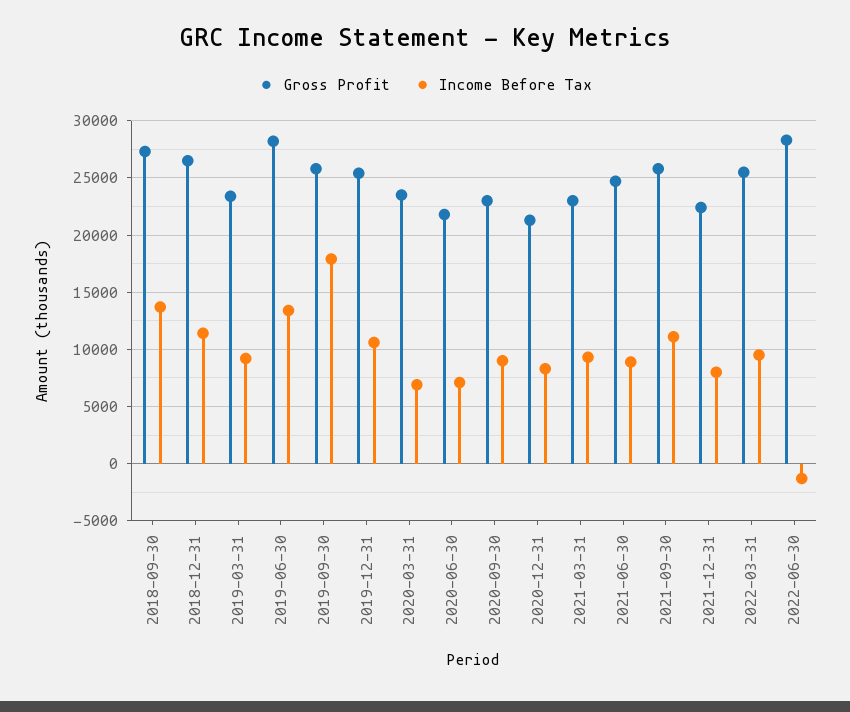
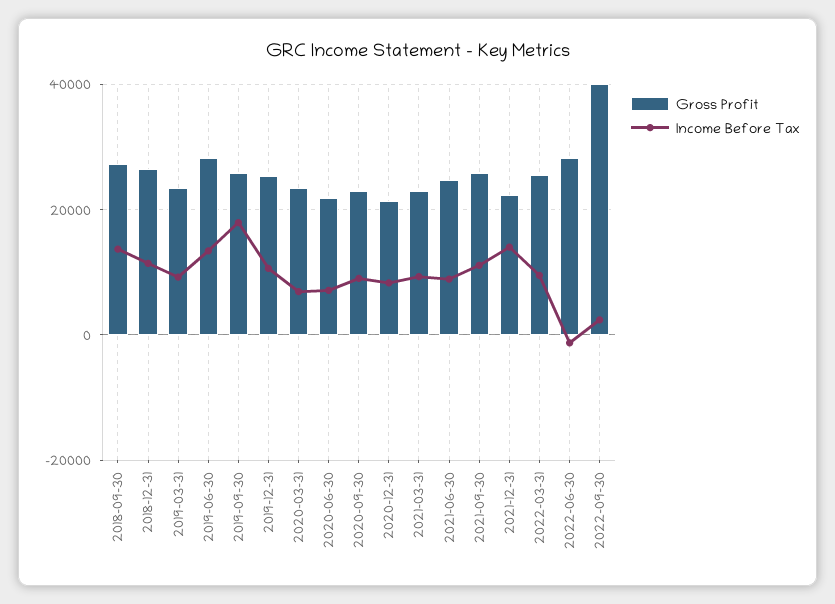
Income Before Tax, 2021-12-31: 8000 -> 14000
Gross Profit, 2022-09-30: none -> 40000
Income Before Tax, 2022-09-30: none -> 2000

